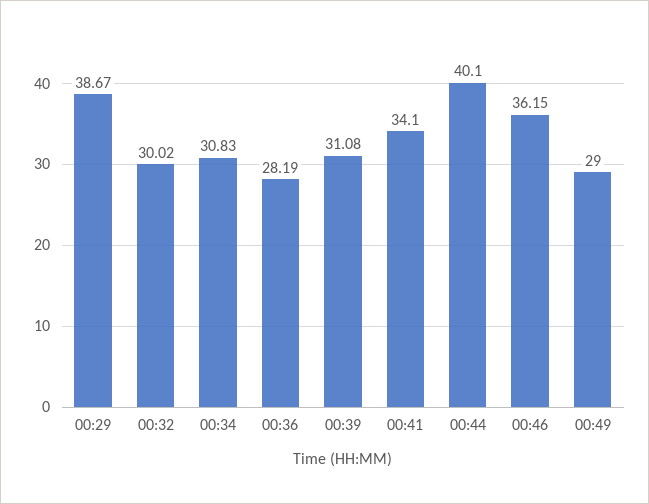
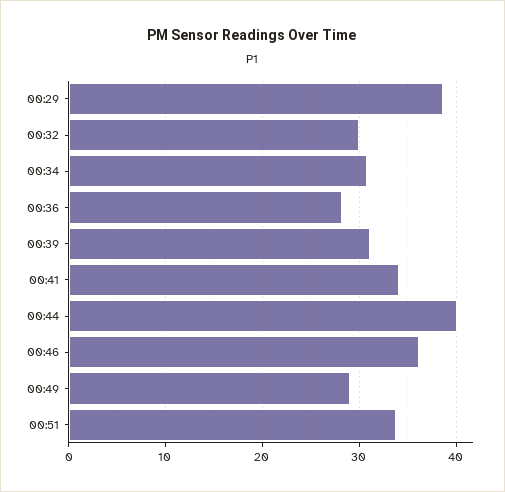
00:51: none -> 34

